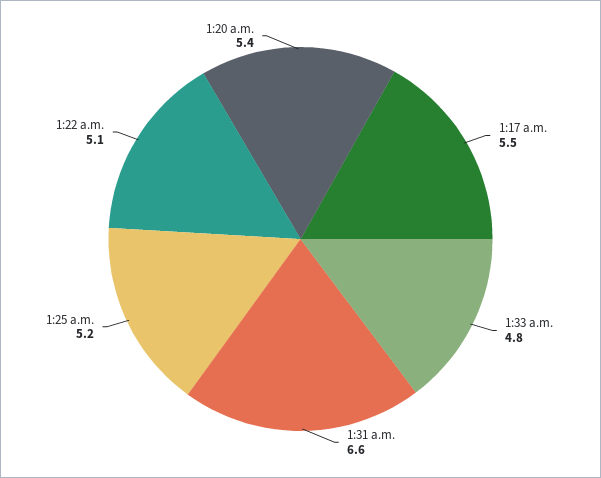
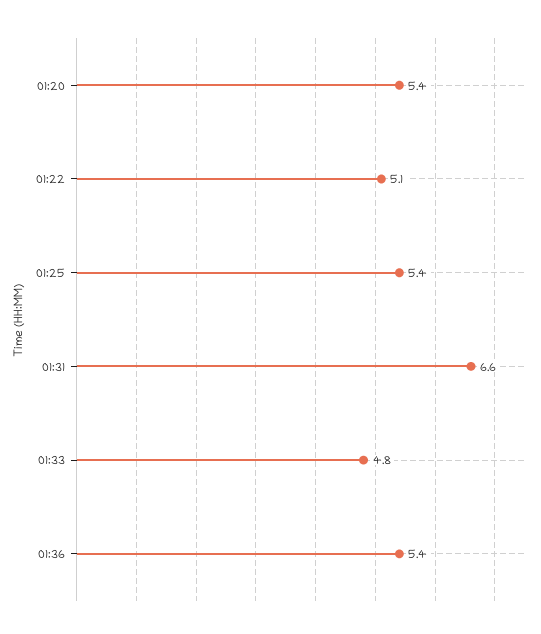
1:17 a.m.: 5.5 -> none
1:25 a.m.: 5.2 -> 5.4
01:36: none -> 5.4

